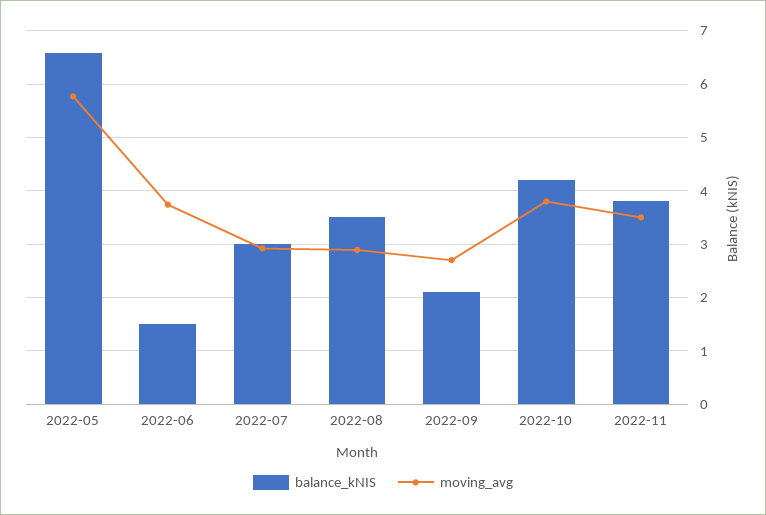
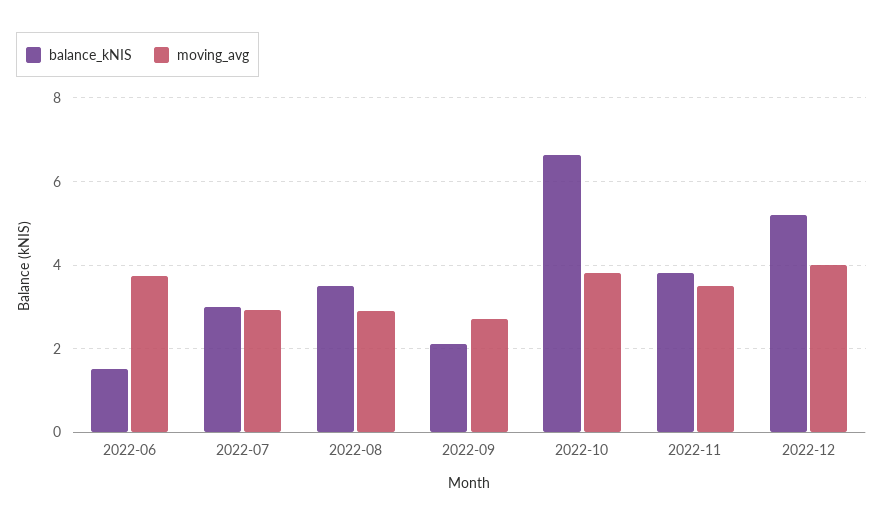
balance_kNIS, 2022-05: 6.6 -> none
moving_avg, 2022-05: 5.8 -> none
balance_kNIS, 2022-10: 4.2 -> 6.6
balance_kNIS, 2022-12: none -> 5.2
moving_avg, 2022-12: none -> 4

